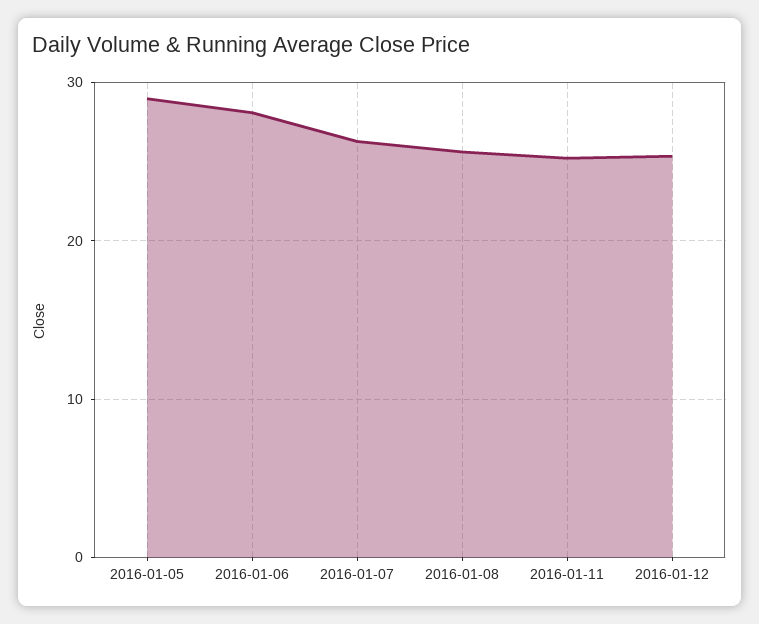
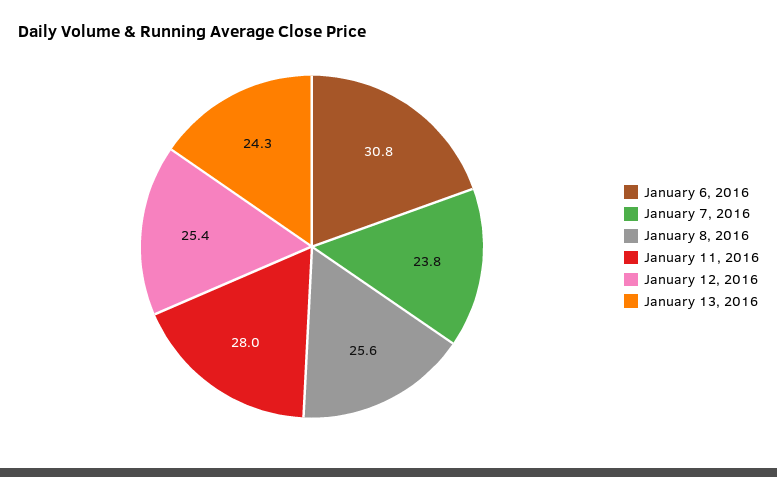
2016-01-05: 29 -> none
2016-01-06: 28 -> 30.8
2016-01-07: 26 -> 23.8
2016-01-11: 25 -> 28
January 13, 2016: none -> 24.3

